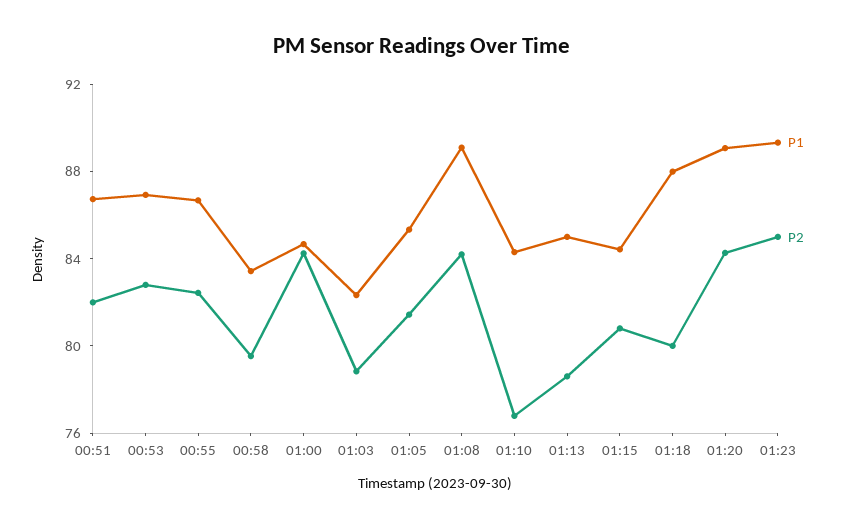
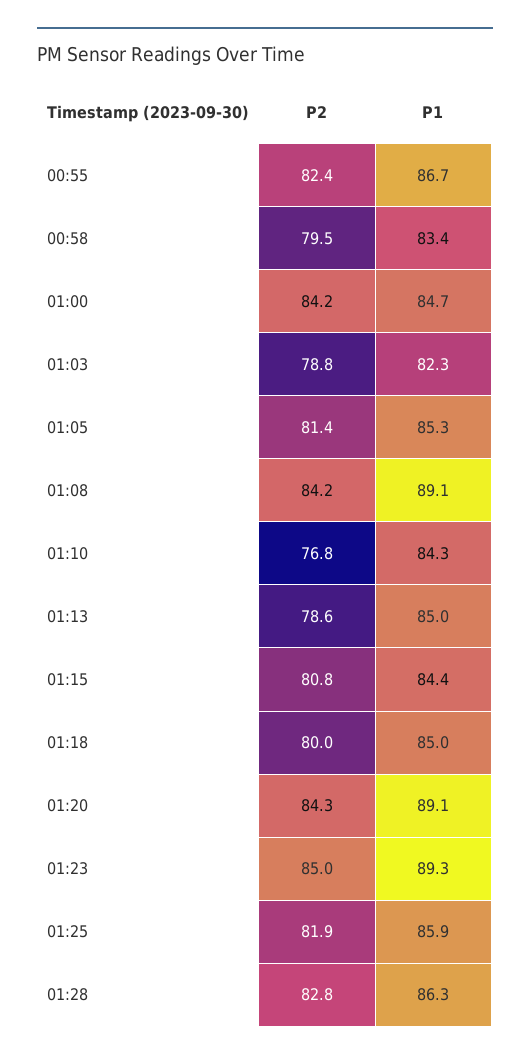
P1, 00:51: 87 -> none
P2, 00:51: 82 -> none
P1, 00:53: 87 -> none
P2, 00:53: 83 -> none
P1, 01:18: 88 -> 85
P2, 01:25: none -> 81.9
P1, 01:25: none -> 85.9
P2, 01:28: none -> 82.8
P1, 01:28: none -> 86.3

